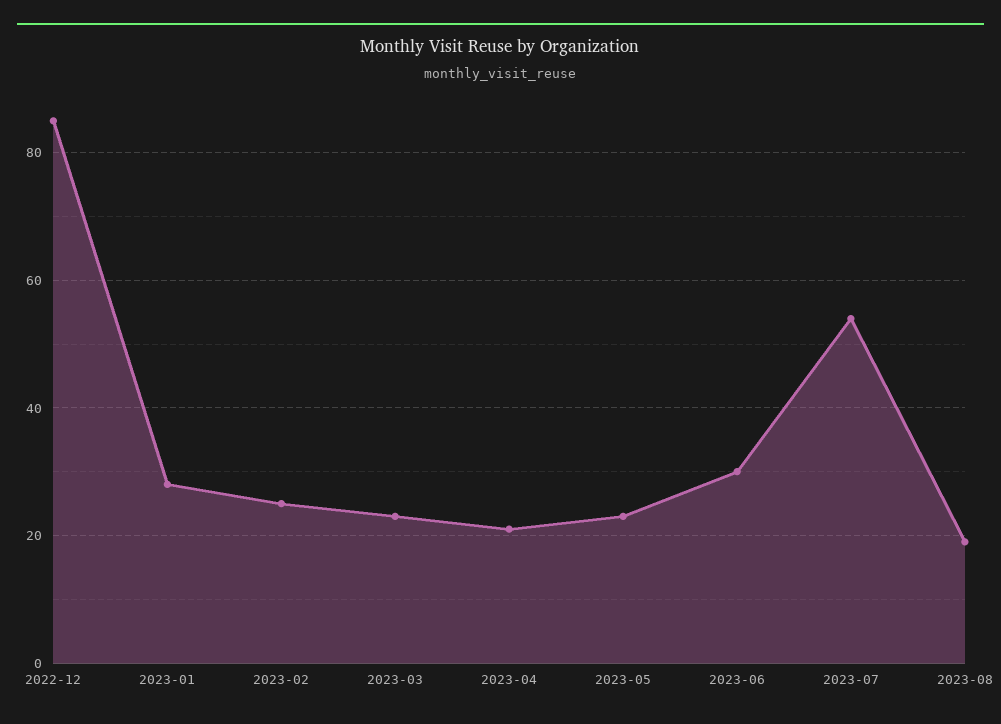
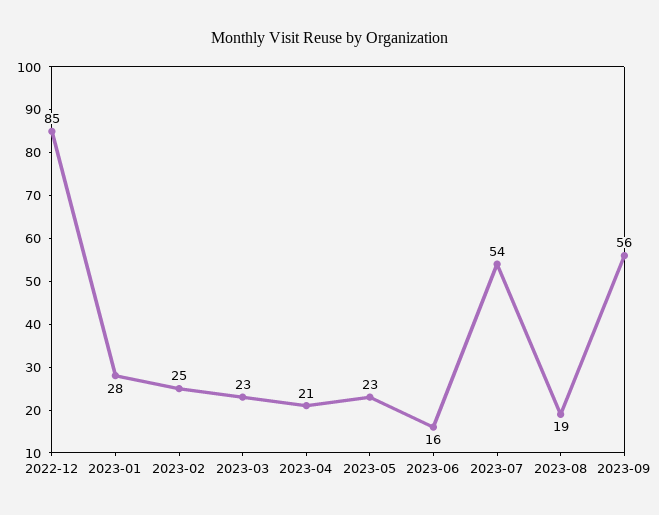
2023-06: 30 -> 16
2023-09: none -> 56

